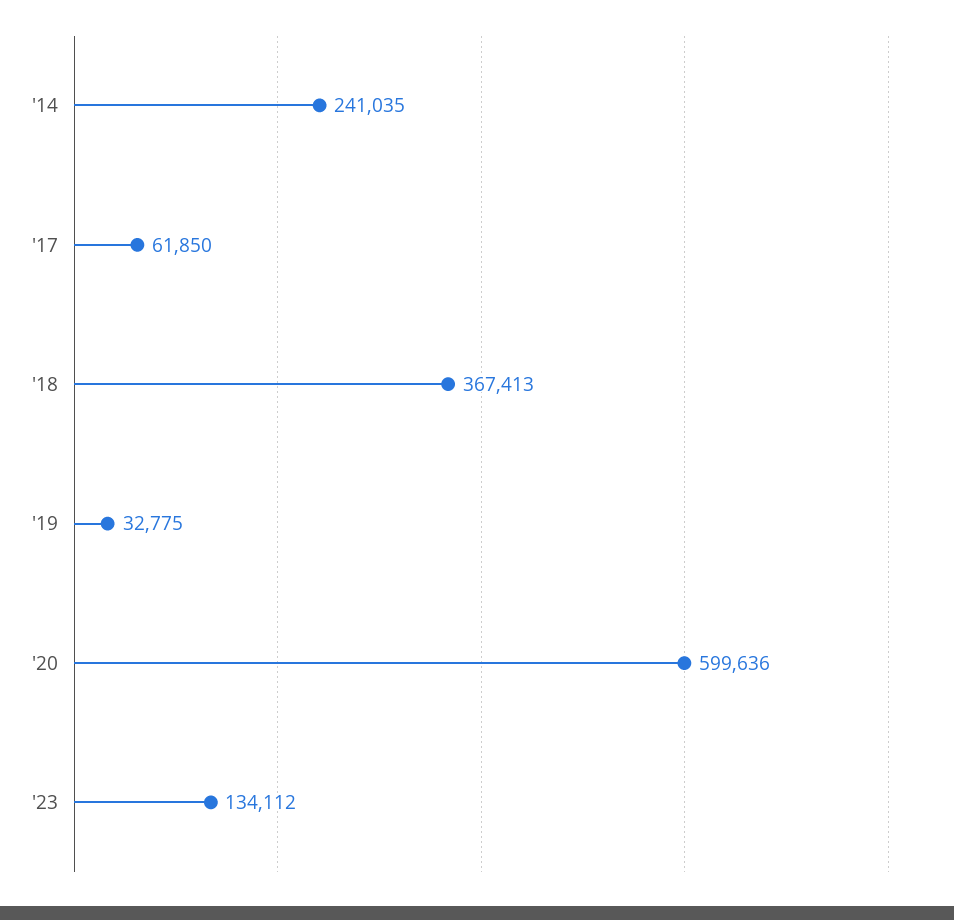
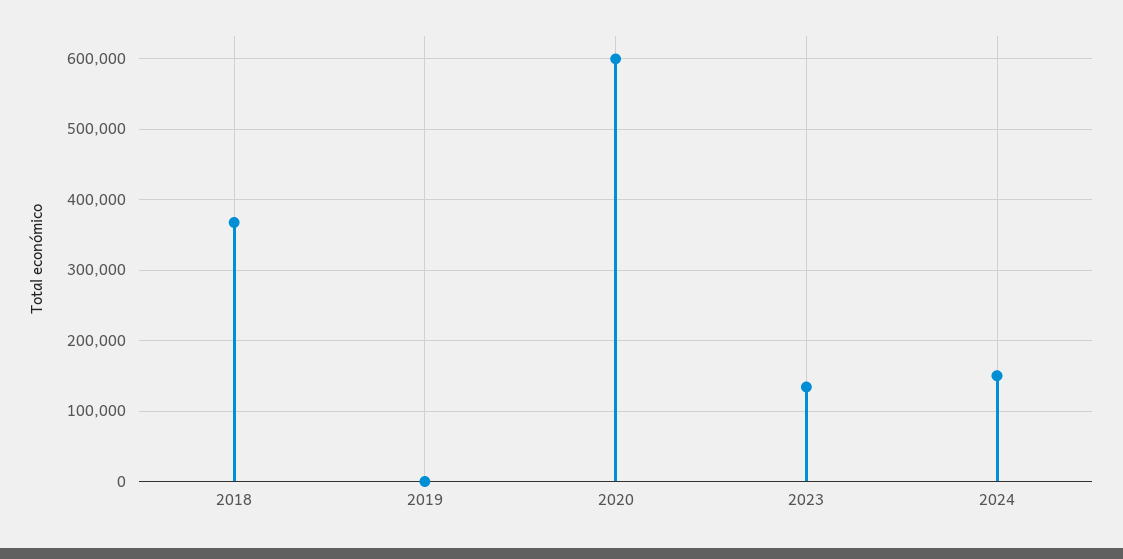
'14: 241035 -> none
'17: 61850 -> none
'19: 32775 -> 0
2024: none -> 150000

